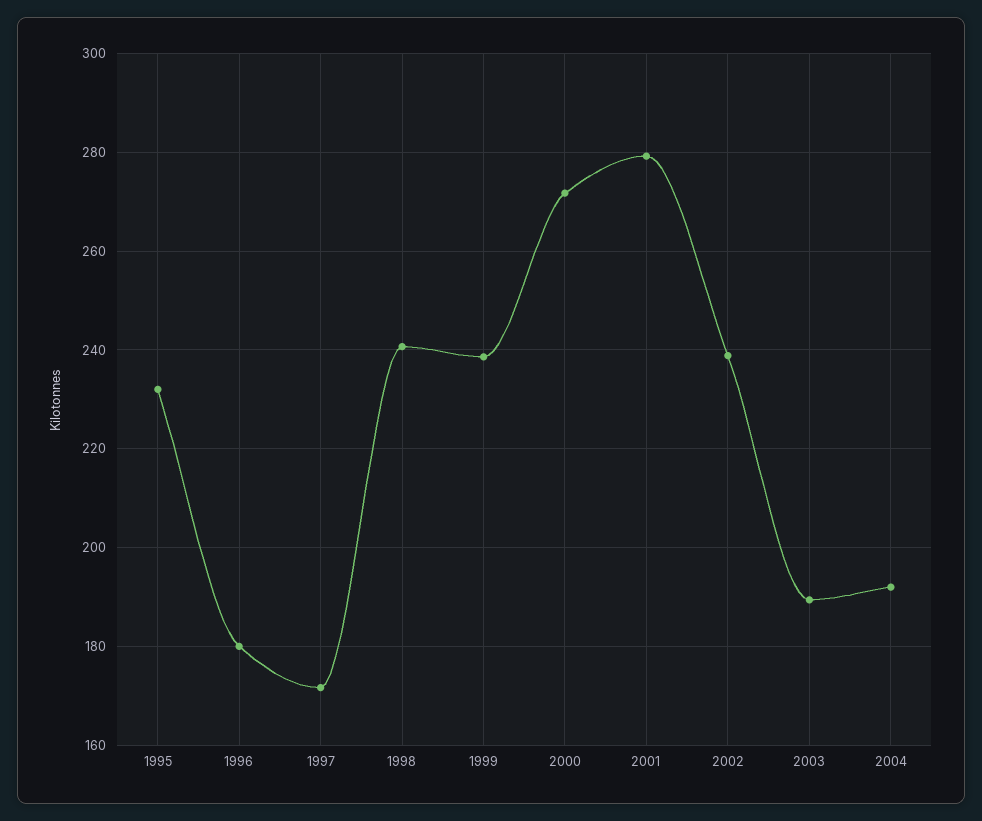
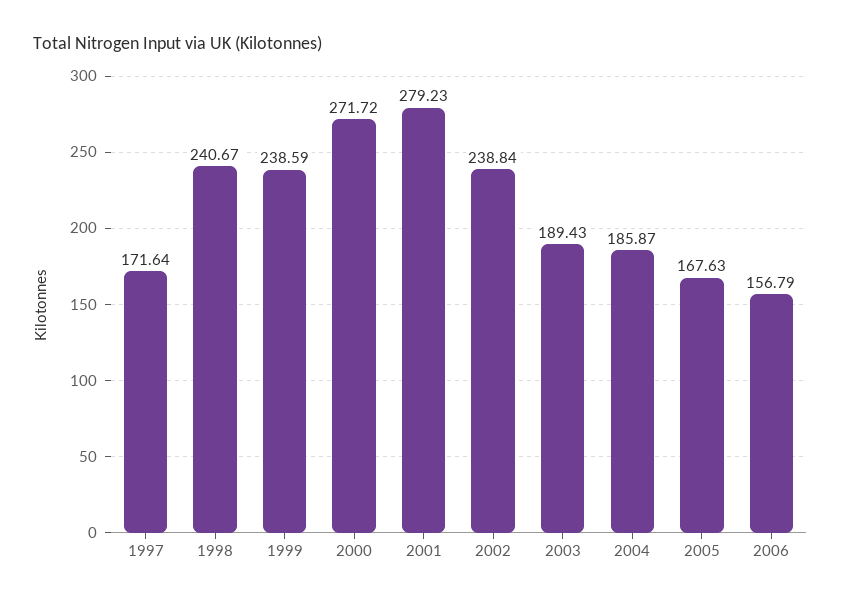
1995: 232 -> none
1996: 180 -> none
2004: 192 -> 185.87
2005: none -> 167.63
2006: none -> 156.79

